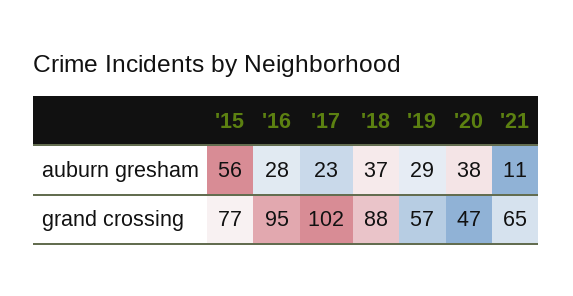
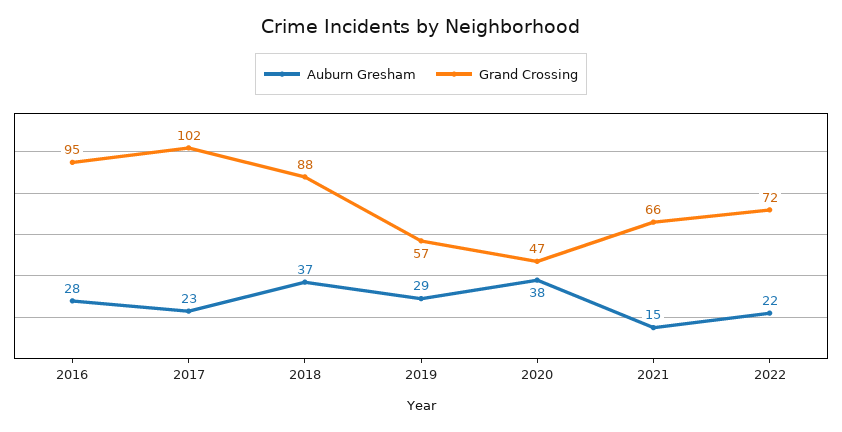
auburn gresham, '15: 56 -> none
auburn gresham, '21: 11 -> 15
grand crossing, '15: 77 -> none
grand crossing, '21: 65 -> 66
auburn gresham, 2022: none -> 22
grand crossing, 2022: none -> 72

